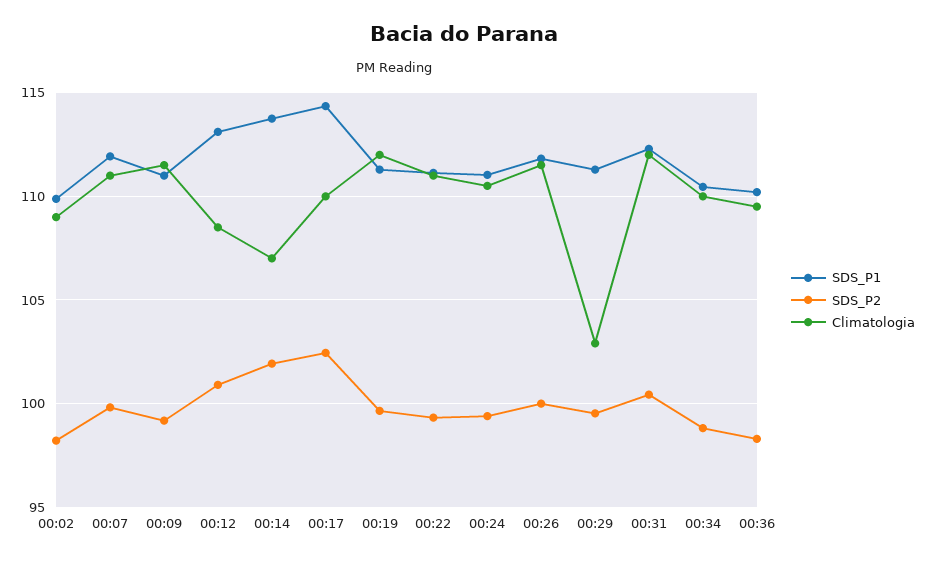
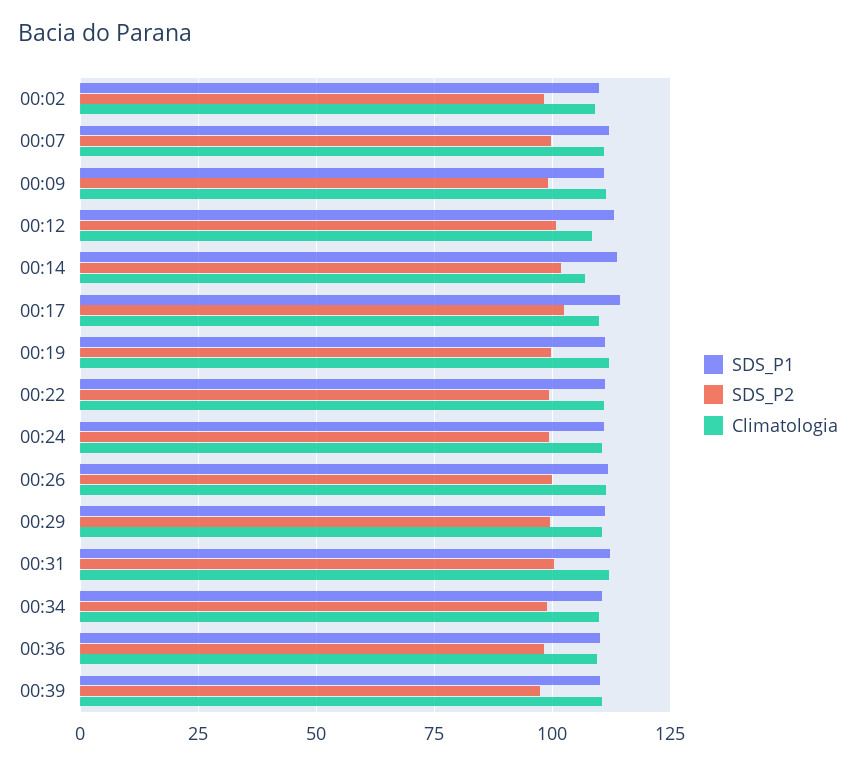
Climatologia, 00:29: 103 -> 110
SDS_P1, 00:39: none -> 110
SDS_P2, 00:39: none -> 97.5
Climatologia, 00:39: none -> 110

